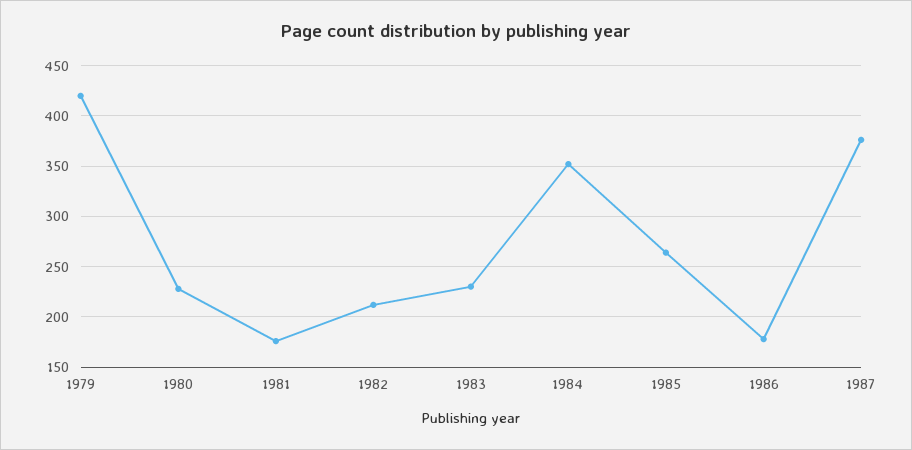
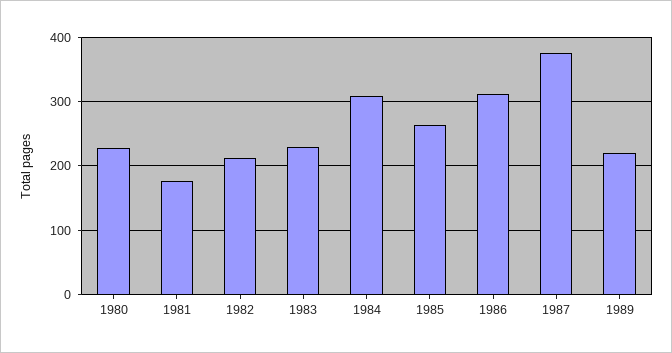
1979: 420 -> none
1984: 350 -> 310
1986: 180 -> 310
1989: none -> 220

